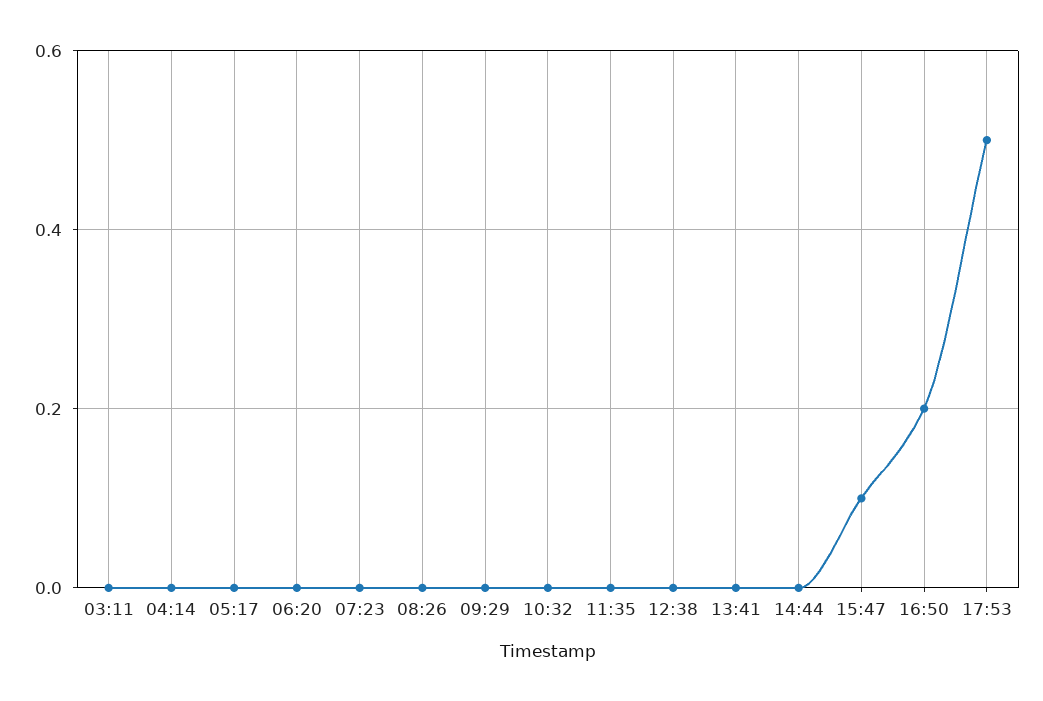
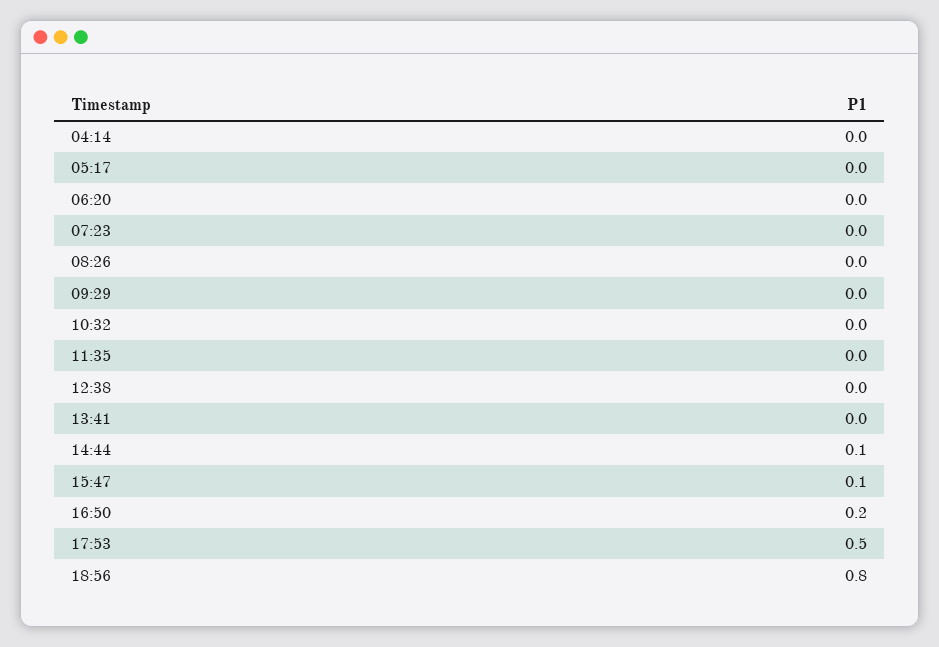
03:11: 0 -> none
14:44: 0 -> 0.1
18:56: none -> 0.8

